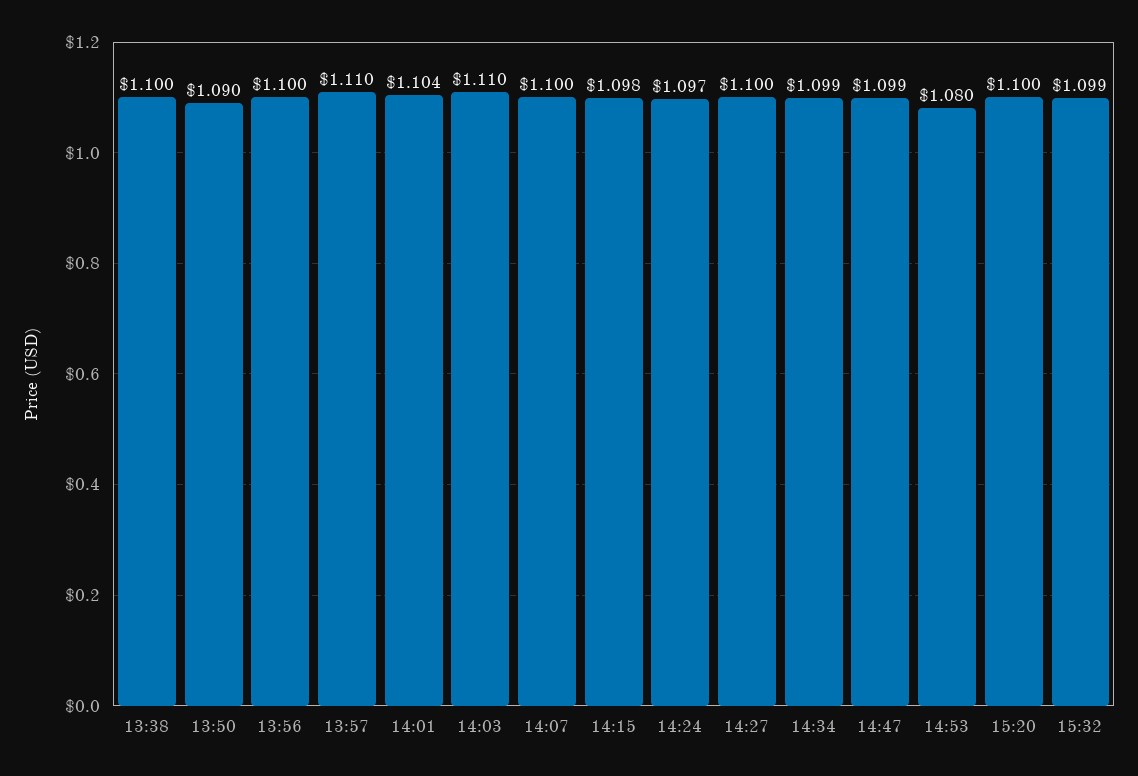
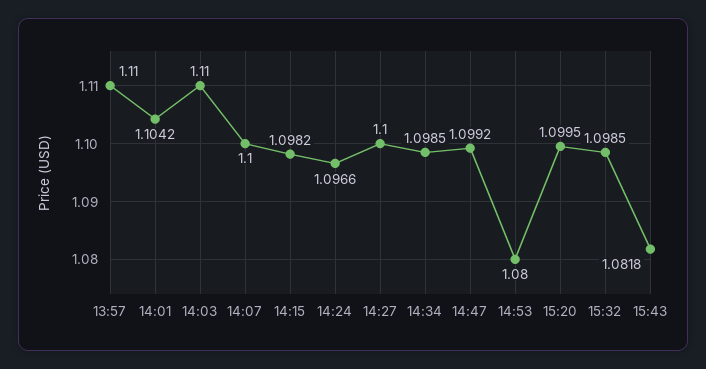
13:38: 1.1 -> none
13:50: 1.09 -> none
13:56: 1.1 -> none
15:43: none -> 1.0818

